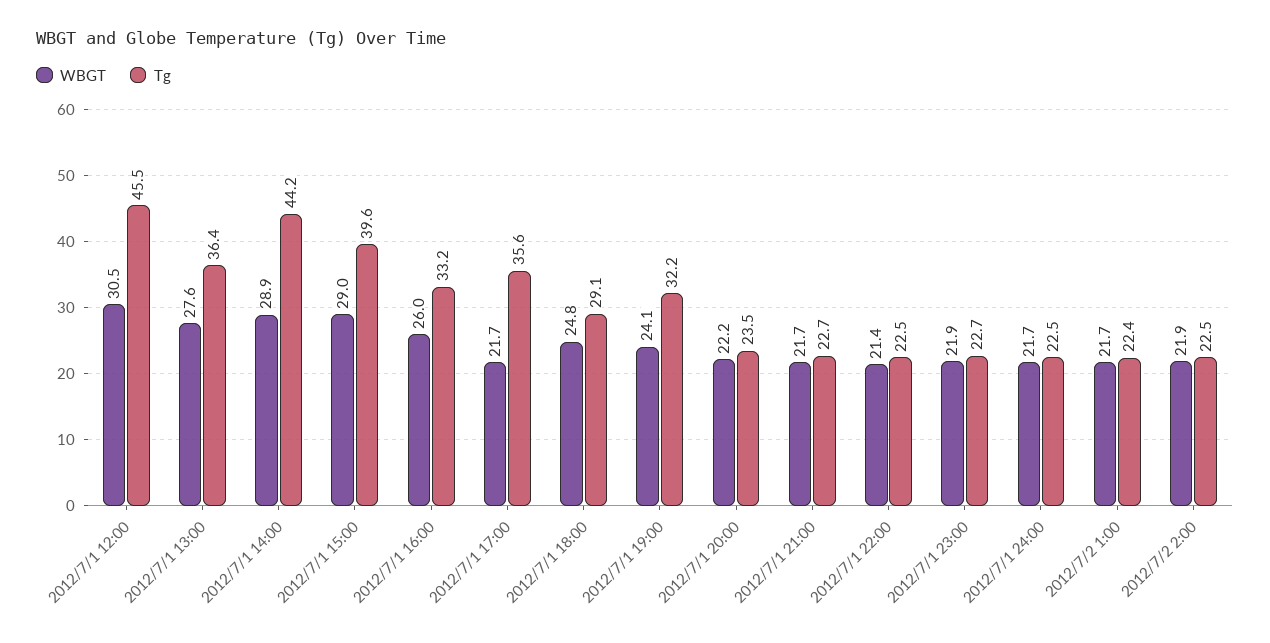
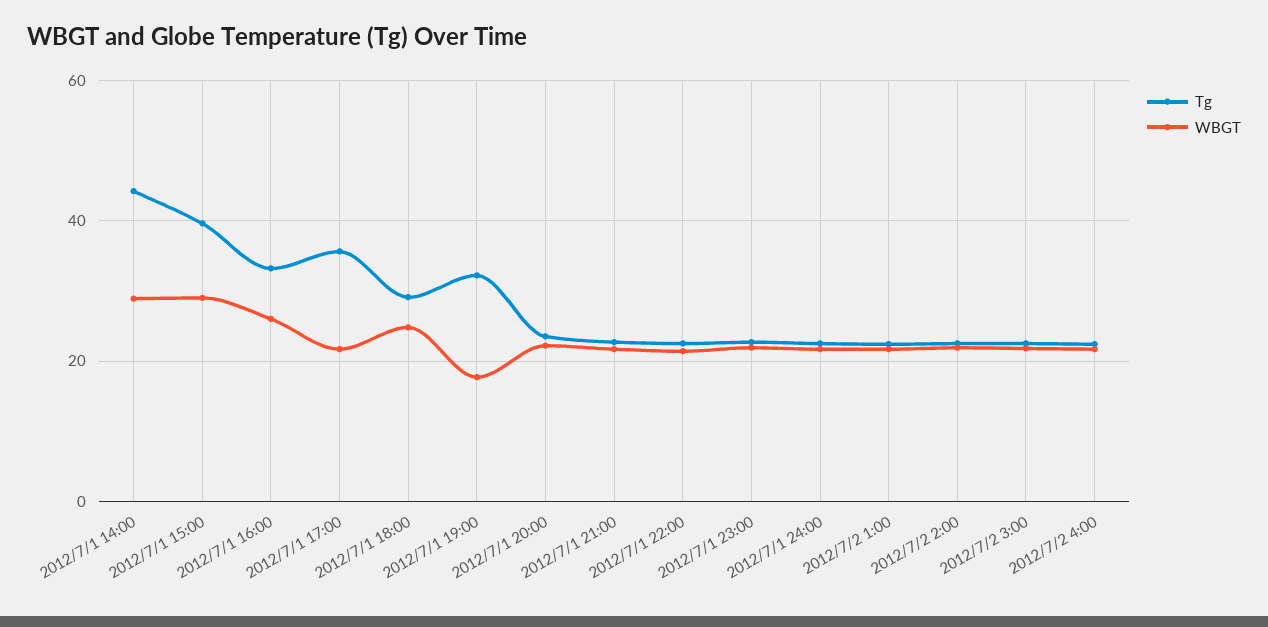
WBGT, 2012/7/1 12:00: 30.5 -> none
Tg, 2012/7/1 12:00: 45.5 -> none
WBGT, 2012/7/1 13:00: 27.6 -> none
Tg, 2012/7/1 13:00: 36.4 -> none
WBGT, 2012/7/1 19:00: 24.1 -> 18
Tg, 2012/7/2 3:00: none -> 22
WBGT, 2012/7/2 3:00: none -> 22
Tg, 2012/7/2 4:00: none -> 22
WBGT, 2012/7/2 4:00: none -> 22

